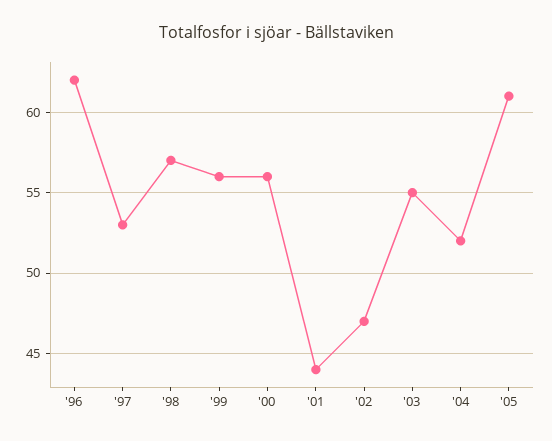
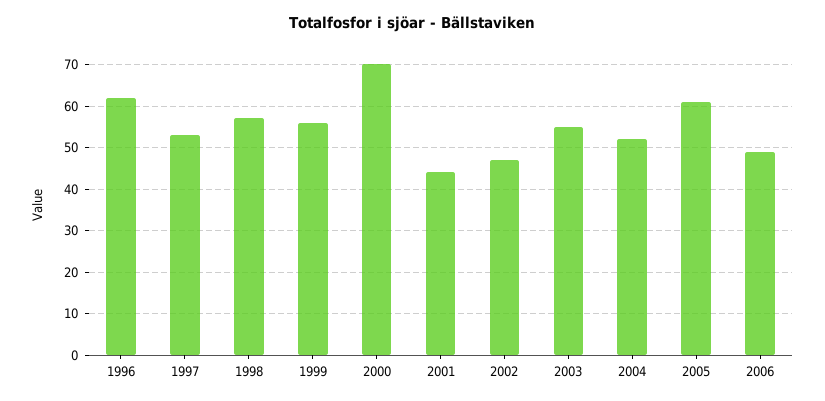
'00: 56 -> 70
2006: none -> 50

